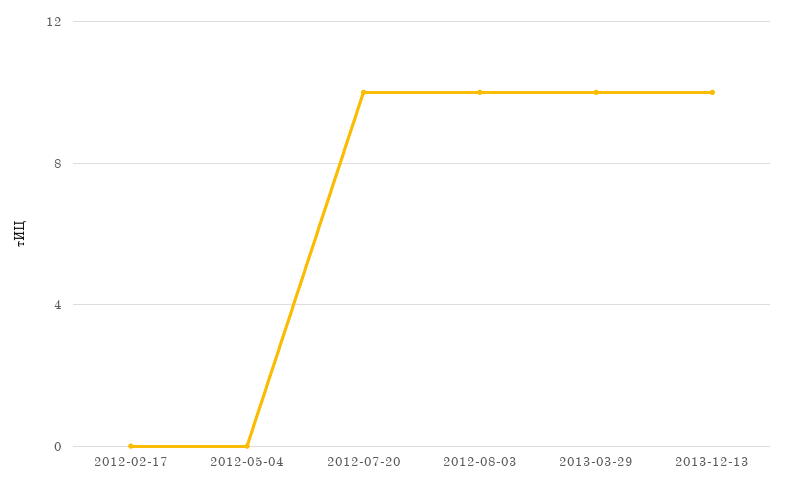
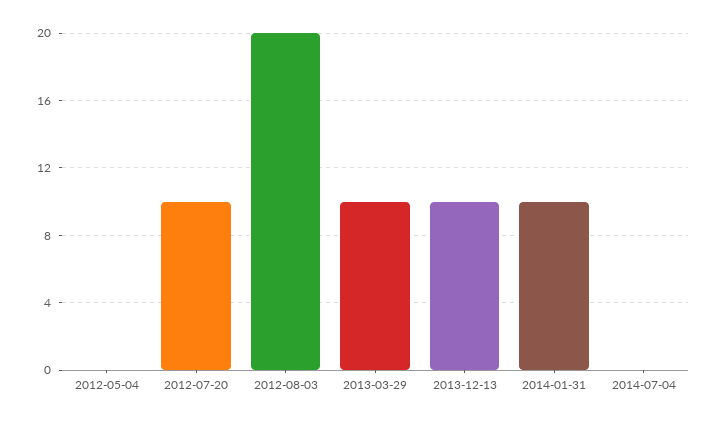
2012-02-17: 0 -> none
2012-08-03: 10 -> 20
2014-01-31: none -> 10
2014-07-04: none -> 0

